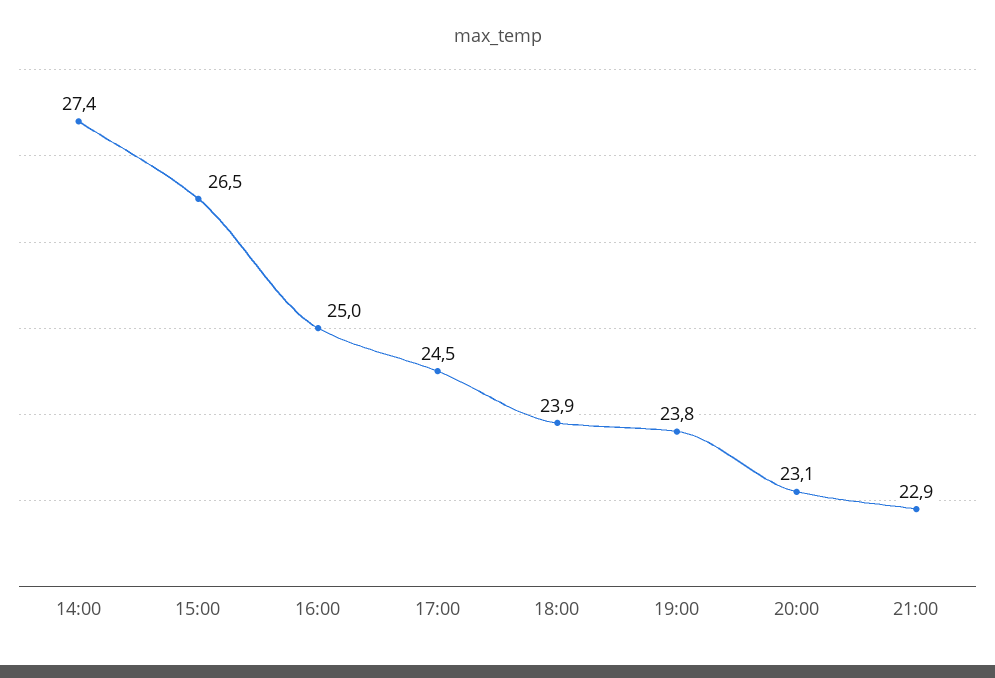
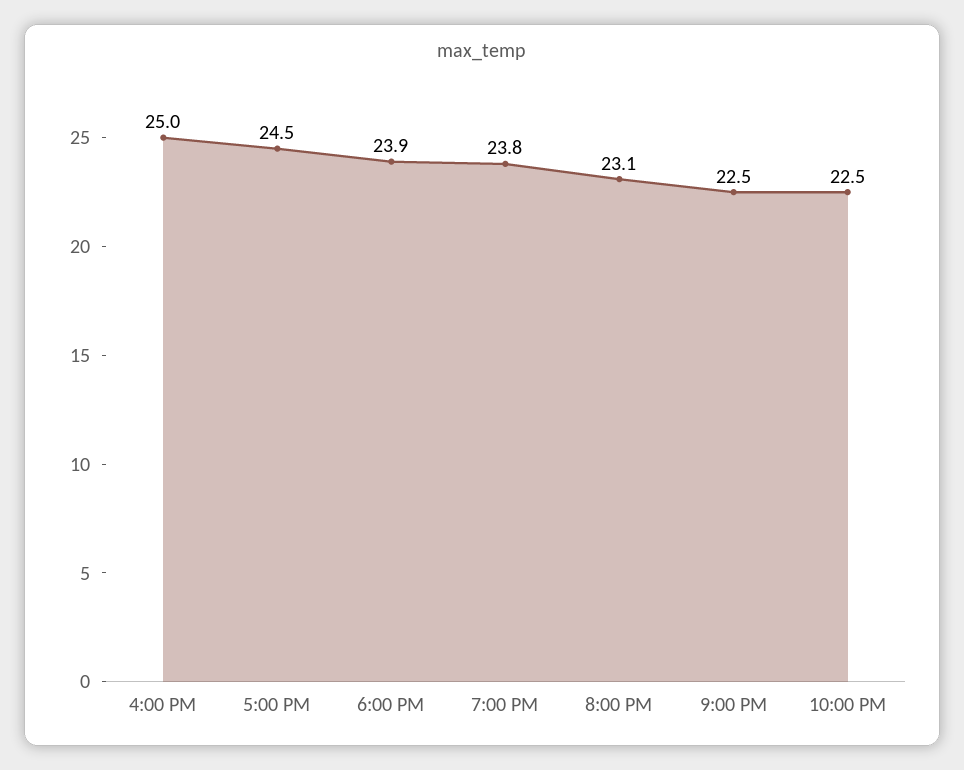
14:00: 27.4 -> none
15:00: 26.5 -> none
21:00: 22.9 -> 22.5
10:00 PM: none -> 22.5

